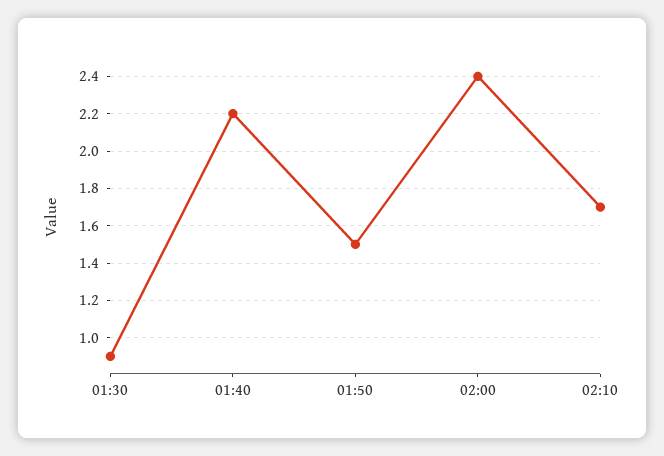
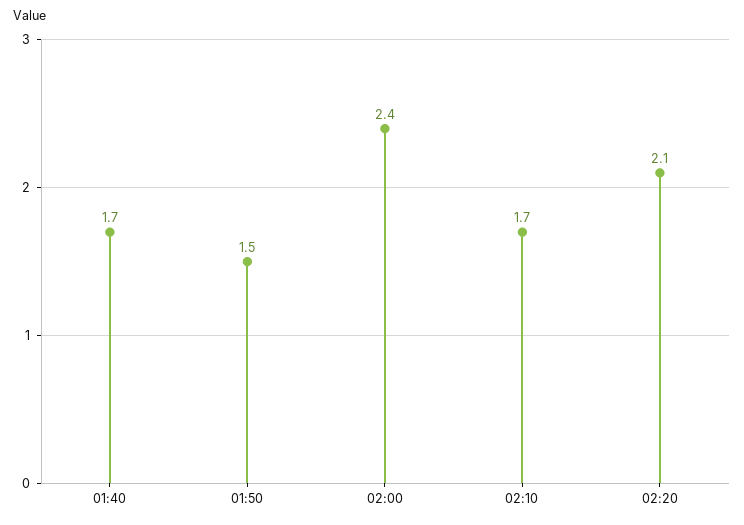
01:30: 0.9 -> none
01:40: 2.2 -> 1.7
02:20: none -> 2.1

